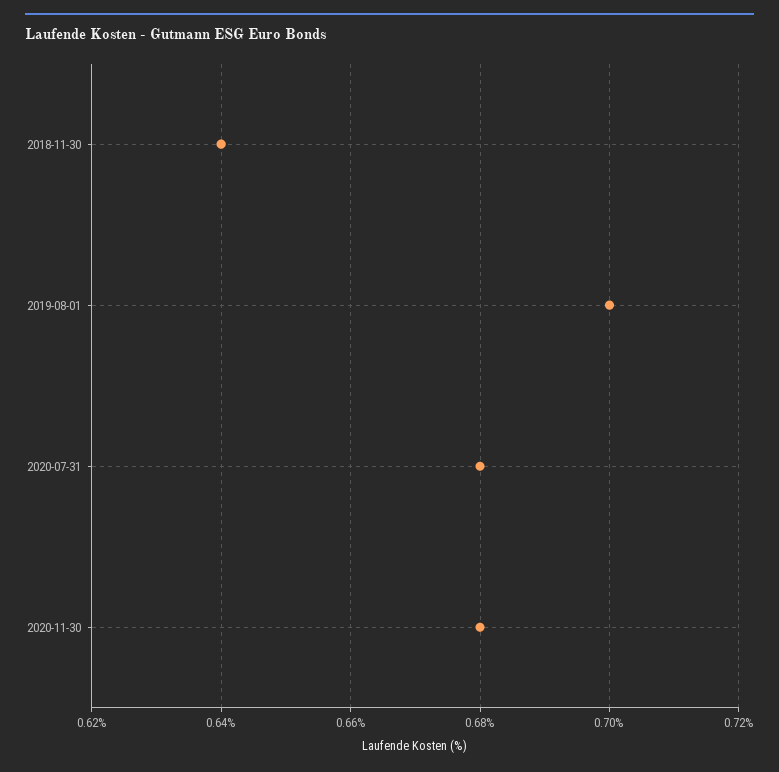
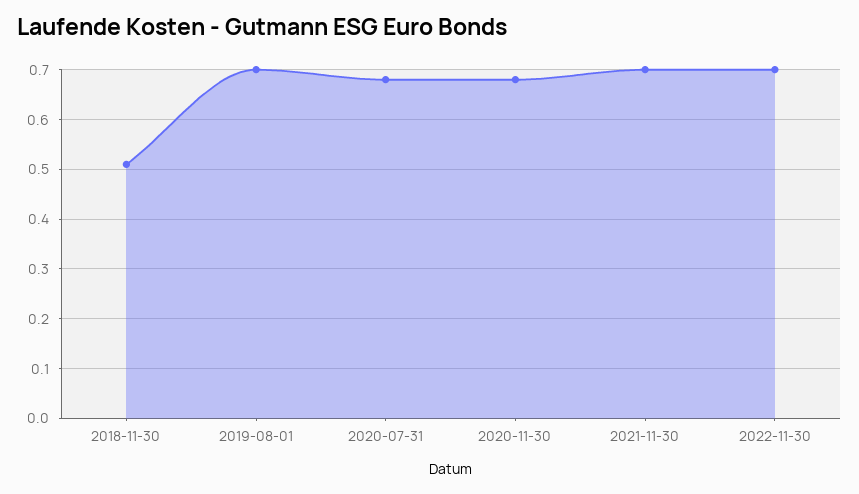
2018-11-30: 0.64 -> 0.5
2021-11-30: none -> 0.7
2022-11-30: none -> 0.7

